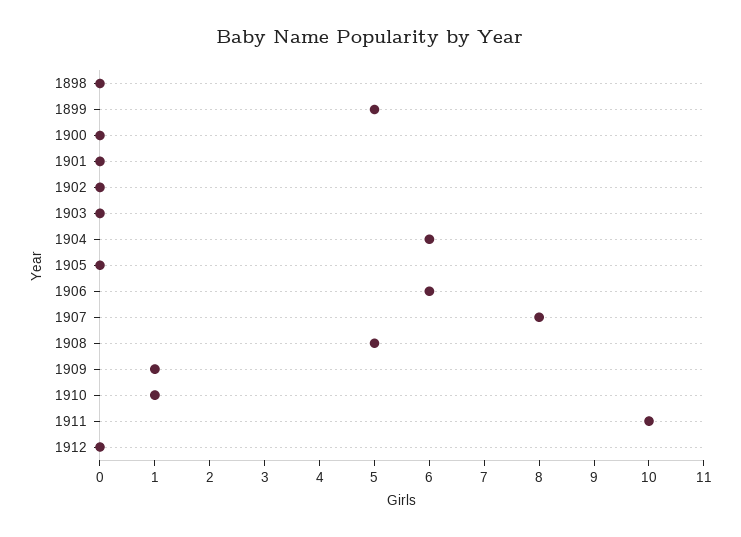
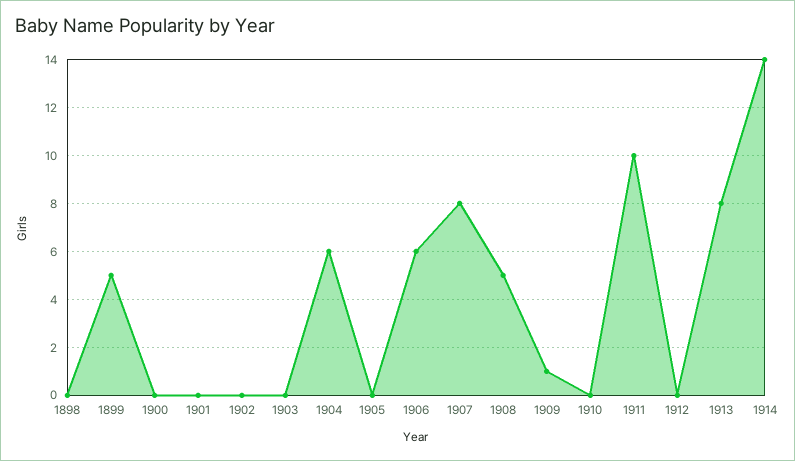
1910: 1 -> 0
1913: none -> 8
1914: none -> 14

